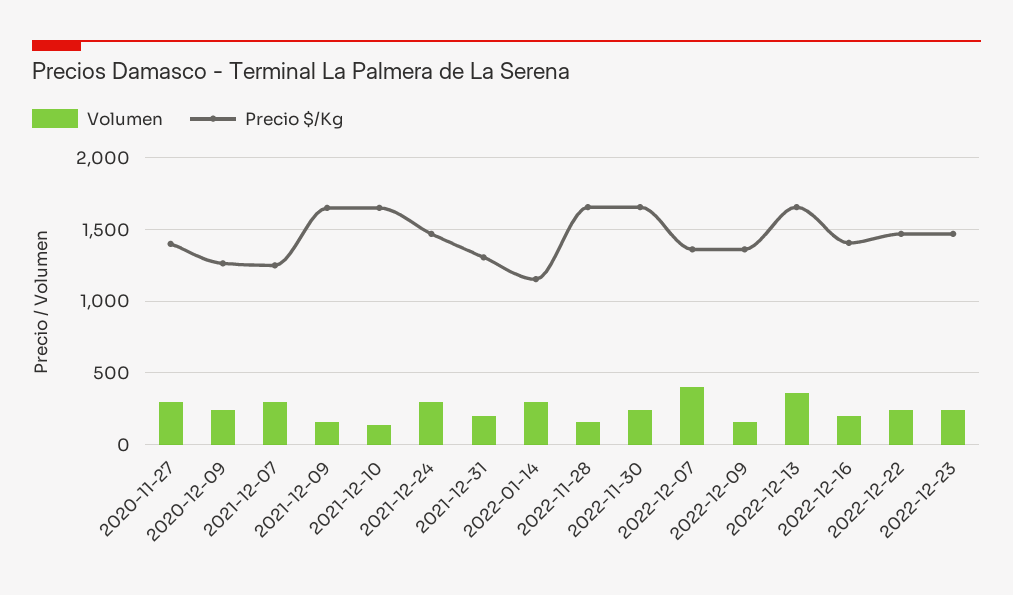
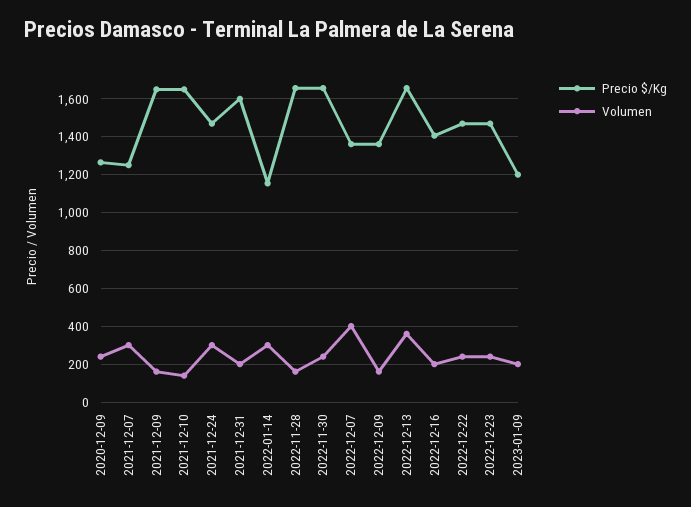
Volumen, 2020-11-27: 300 -> none
Precio $/Kg, 2020-11-27: 1400 -> none
Precio $/Kg, 2021-12-31: 1300 -> 1600
Precio $/Kg, 2023-01-09: none -> 1200
Volumen, 2023-01-09: none -> 200

